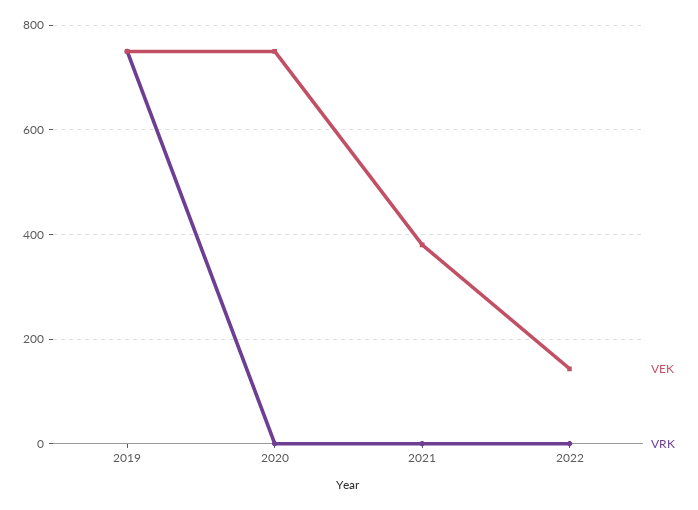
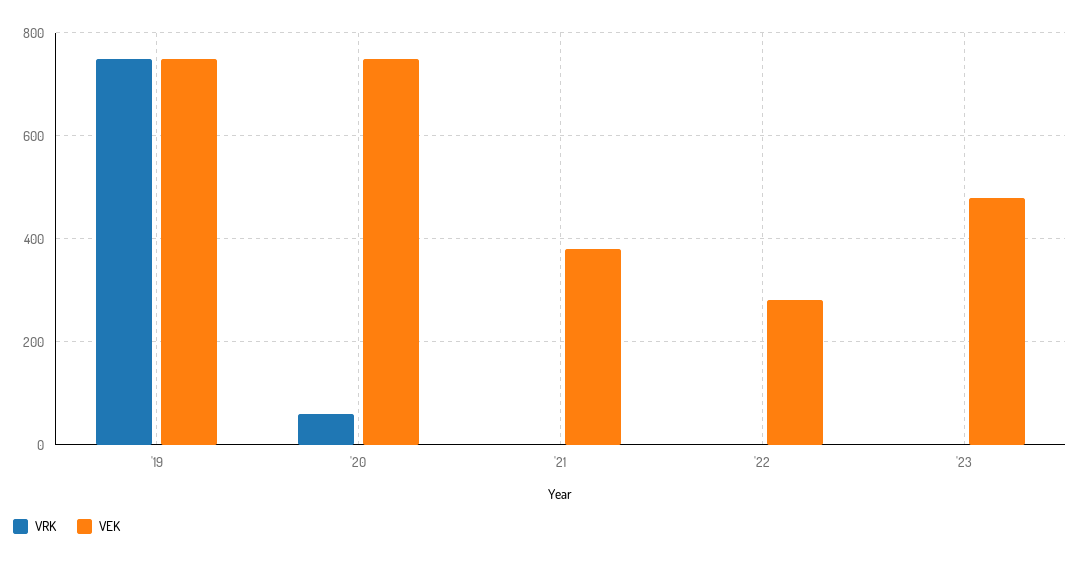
VRK, 2020: 0 -> 60
VEK, 2022: 140 -> 280
VRK, '23: none -> 0
VEK, '23: none -> 480

